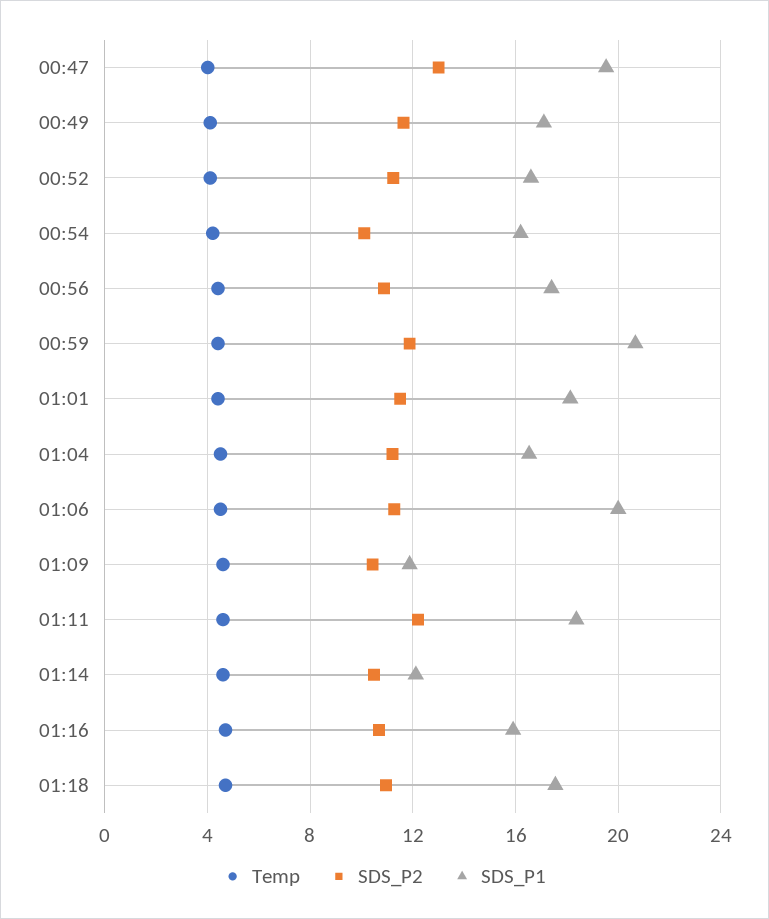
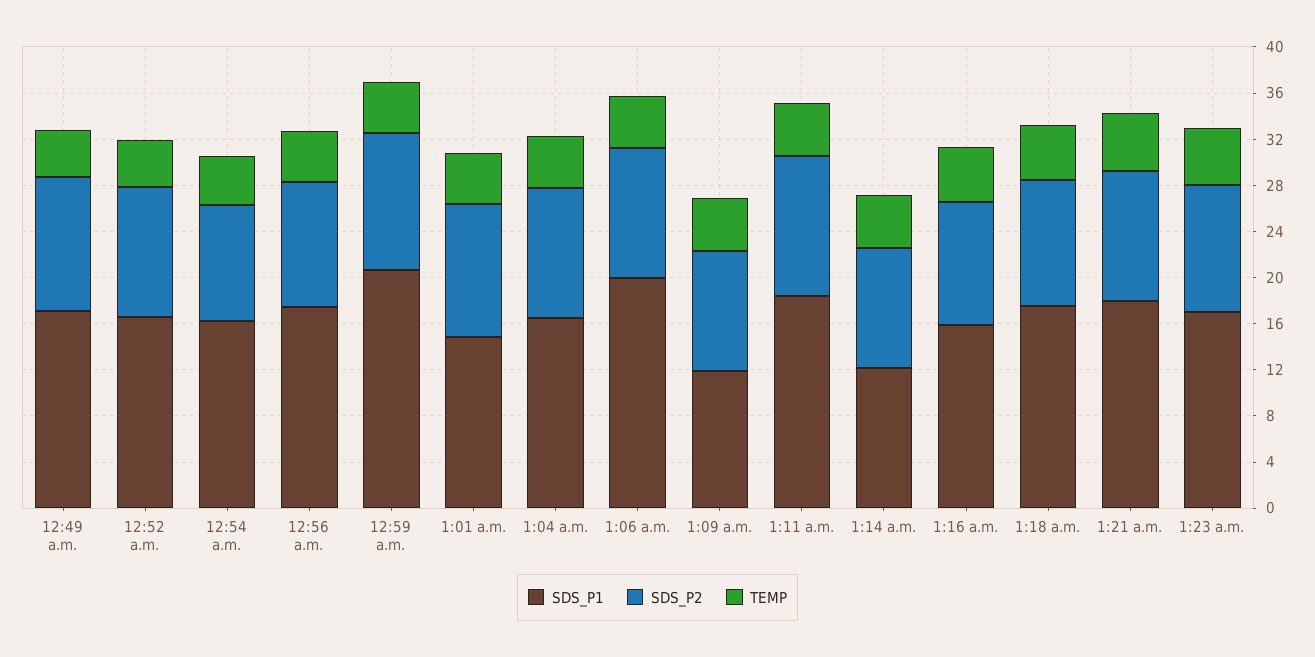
Temp, 00:47: 4 -> none
SDS_P2, 00:47: 13 -> none
SDS_P1, 00:47: 19.5 -> none
SDS_P1, 01:01: 18 -> 15
SDS_P1, 1:21 a.m.: none -> 18
SDS_P2, 1:21 a.m.: none -> 11
Temp, 1:21 a.m.: none -> 5
SDS_P1, 1:23 a.m.: none -> 17
SDS_P2, 1:23 a.m.: none -> 11
Temp, 1:23 a.m.: none -> 5

